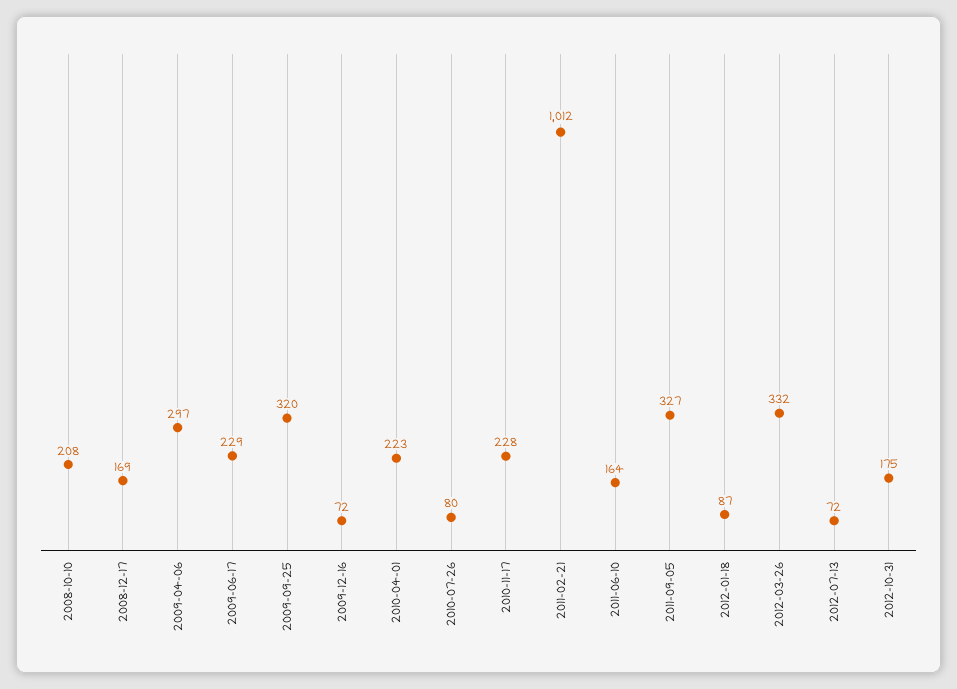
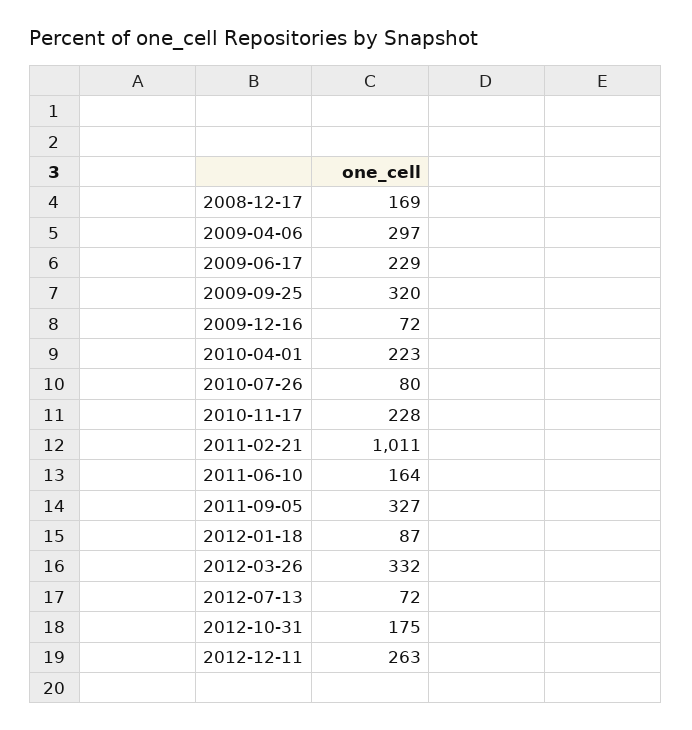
2008-10-10: 208 -> none
2011-02-21: 1012 -> 1011
2012-12-11: none -> 263

